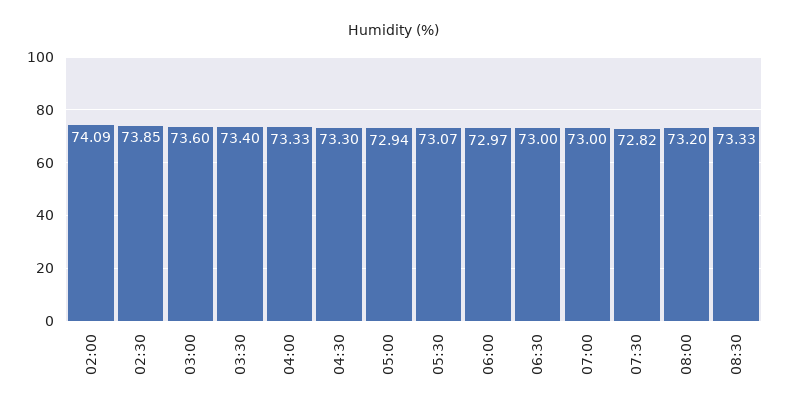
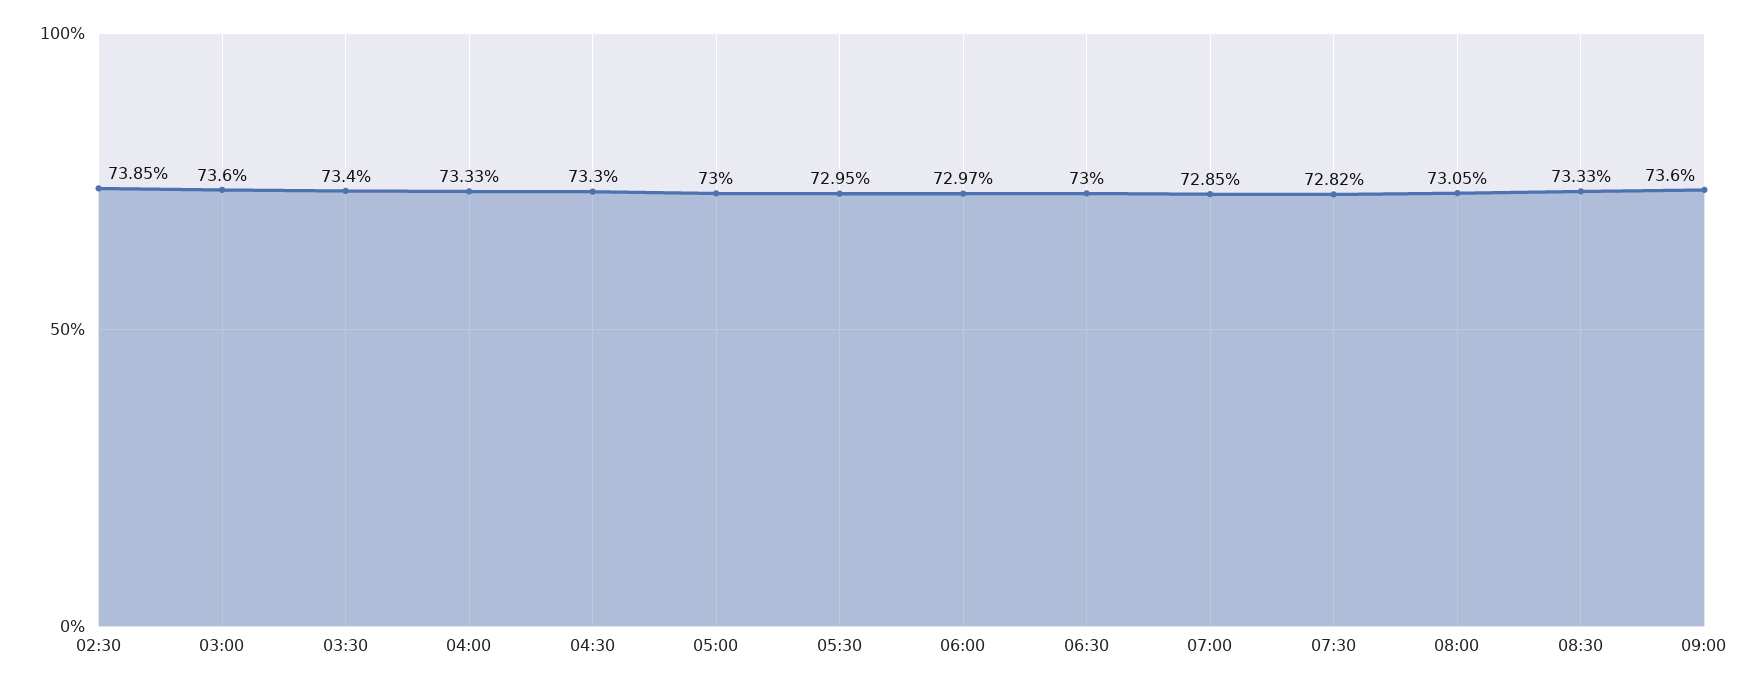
02:00: 74.09 -> none
05:00: 72.94 -> 73
05:30: 73.07 -> 72.95
07:00: 73 -> 72.85
08:00: 73.2 -> 73.05
09:00: none -> 73.6

